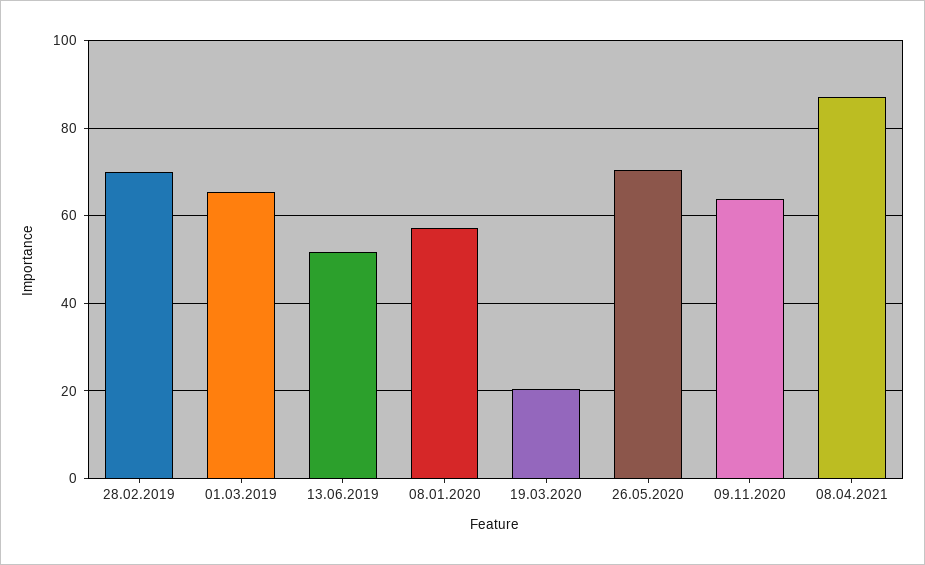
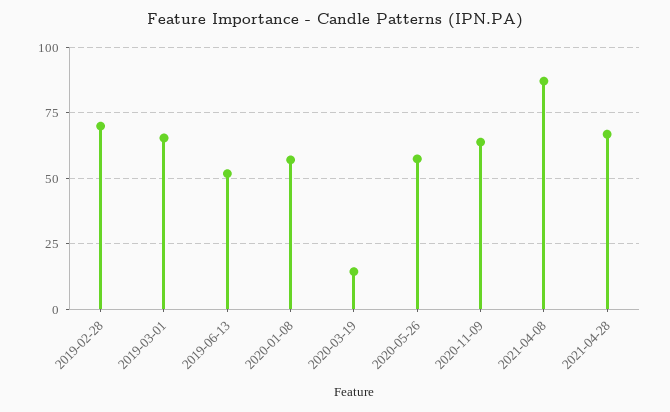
19.03.2020: 20 -> 15
26.05.2020: 70 -> 57.5
2021-04-28: none -> 67.5

